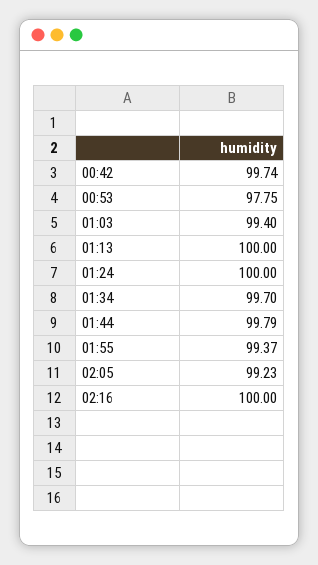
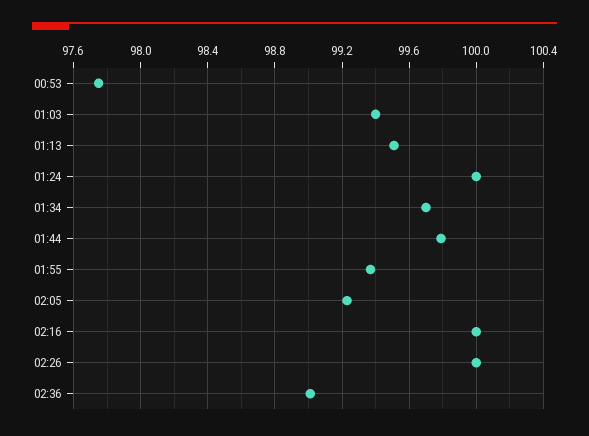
00:42: 99.74 -> none
01:13: 100 -> 99.5
02:26: none -> 100
02:36: none -> 99

